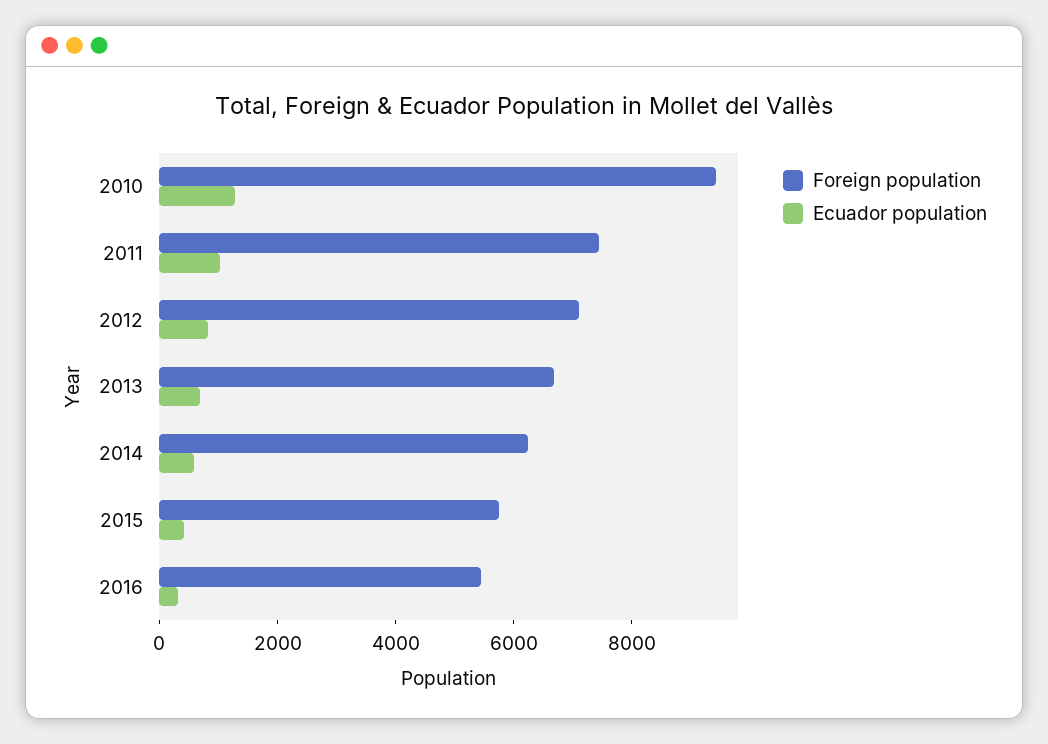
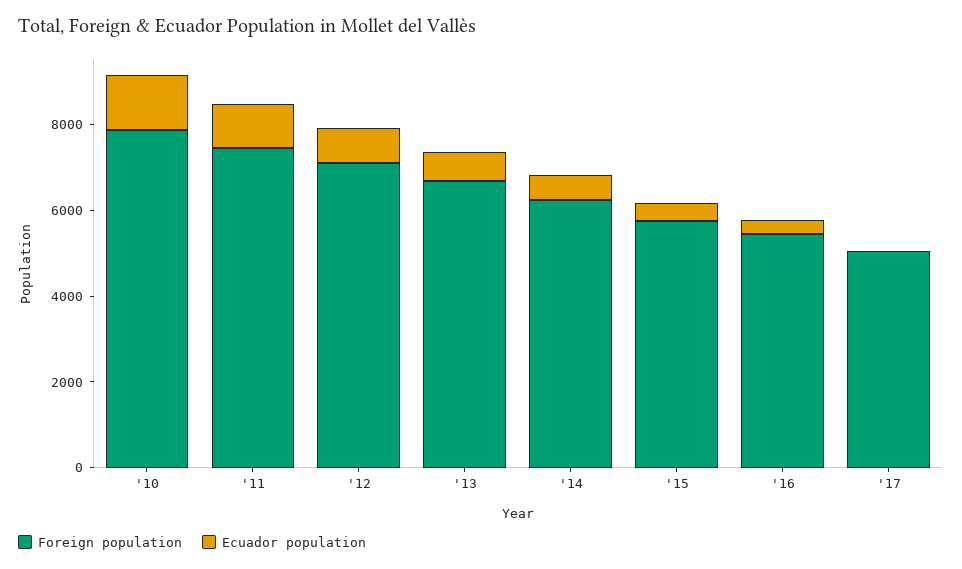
Foreign population, 2010: 9500 -> 8000
Foreign population, '17: none -> 5000
Ecuador population, '17: none -> 0

